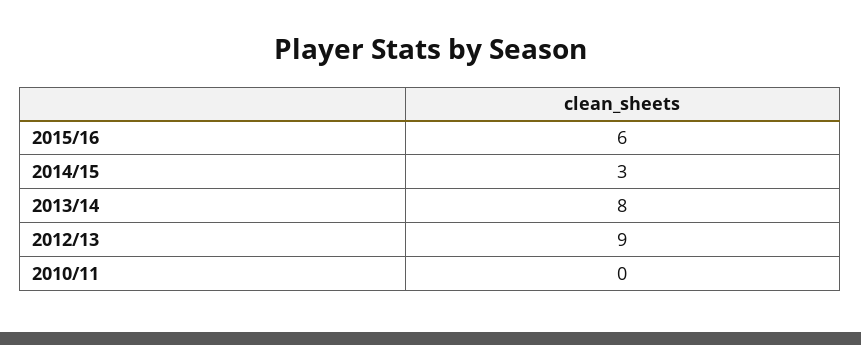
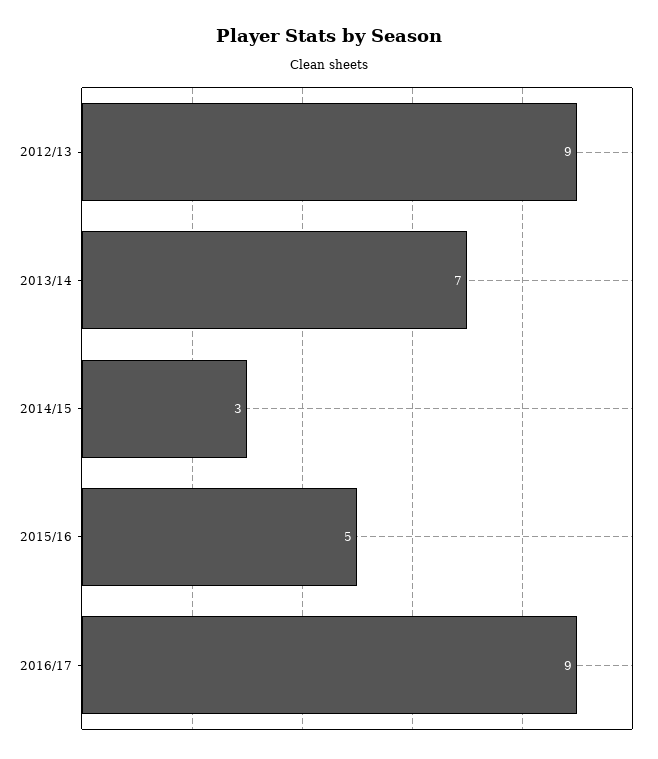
2015/16: 6 -> 5
2013/14: 8 -> 7
2010/11: 0 -> none
2016/17: none -> 9

